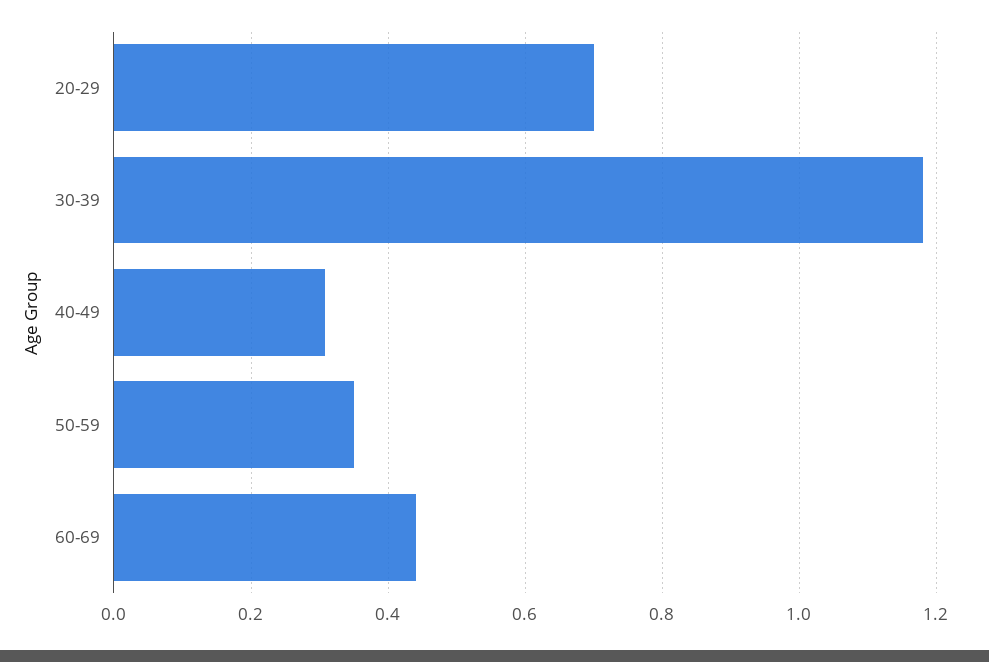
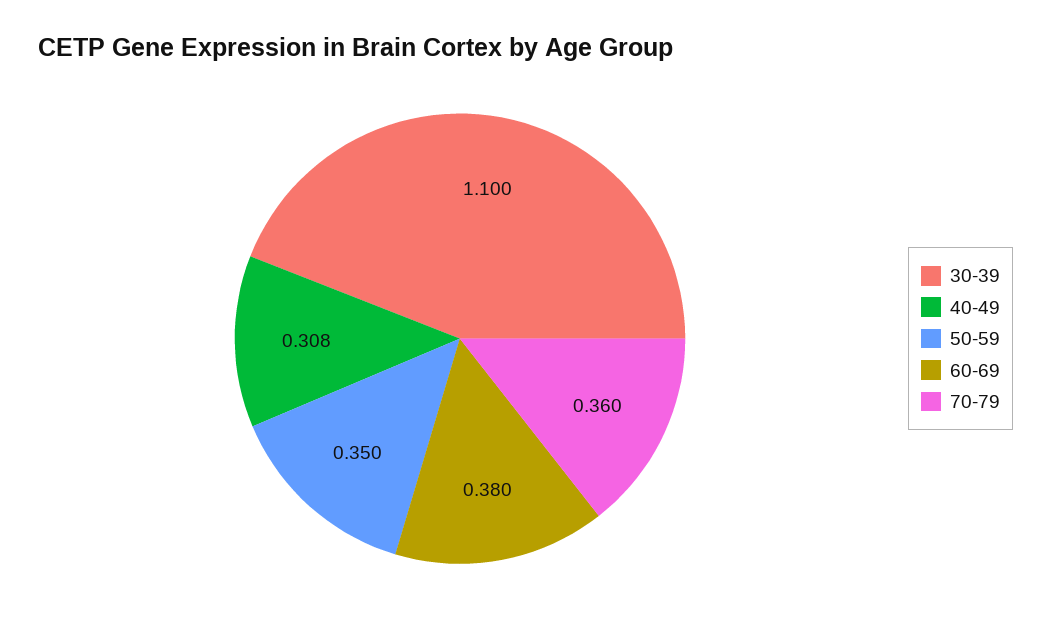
20-29: 0.7 -> none
30-39: 1.18 -> 1.1
60-69: 0.44 -> 0.38
70-79: none -> 0.36

